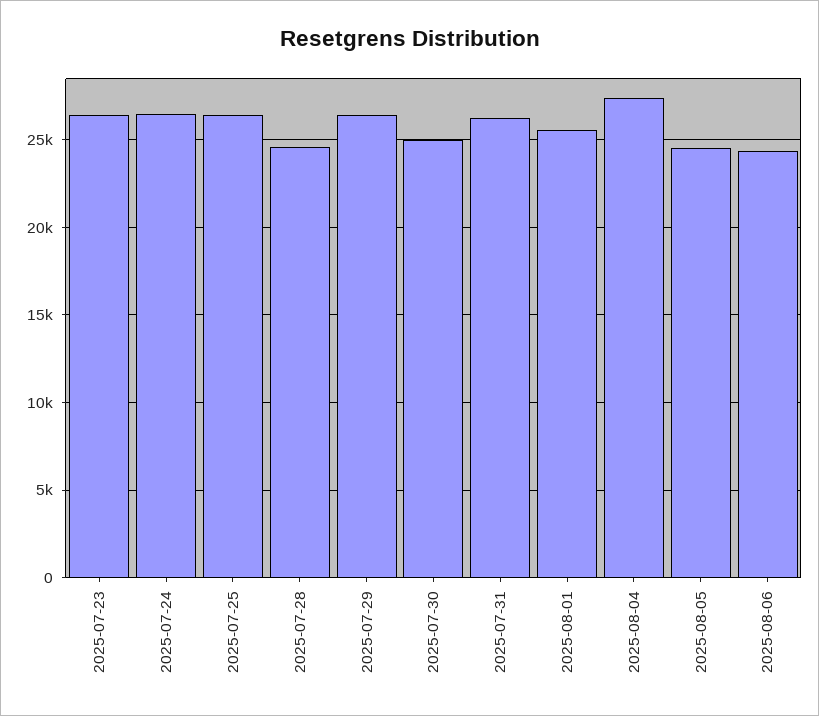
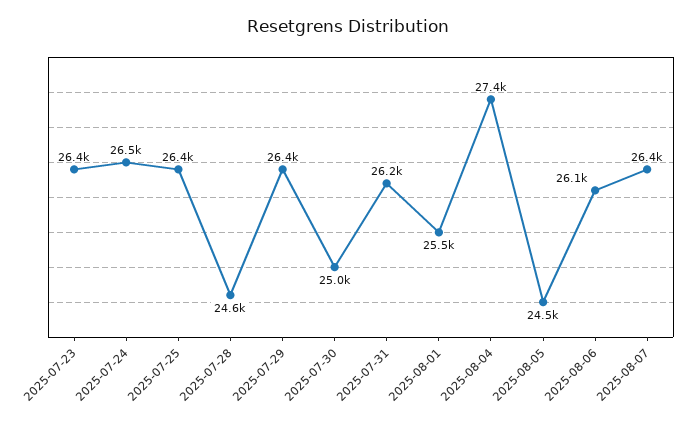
2025-08-06: 24500 -> 26100
2025-08-07: none -> 26400

